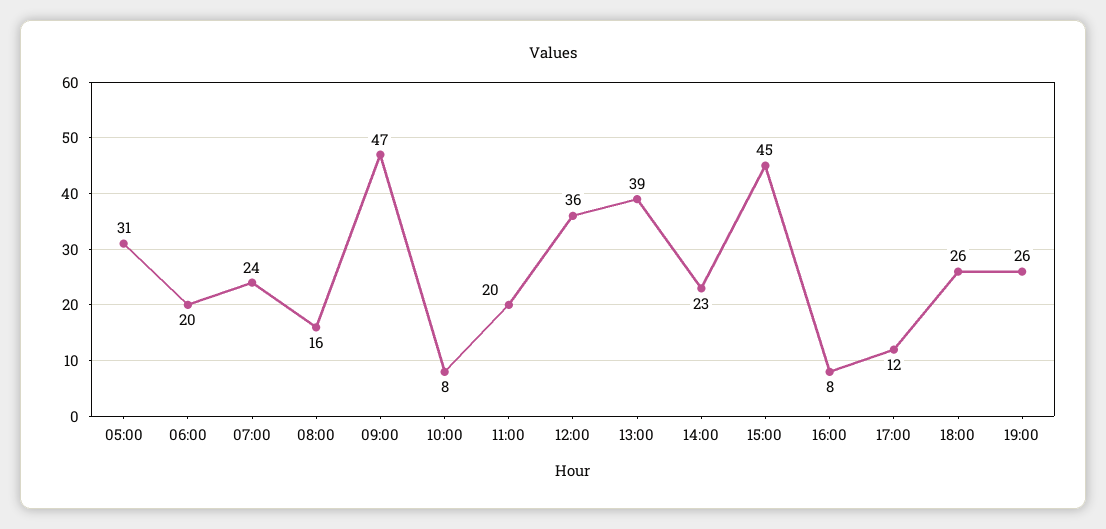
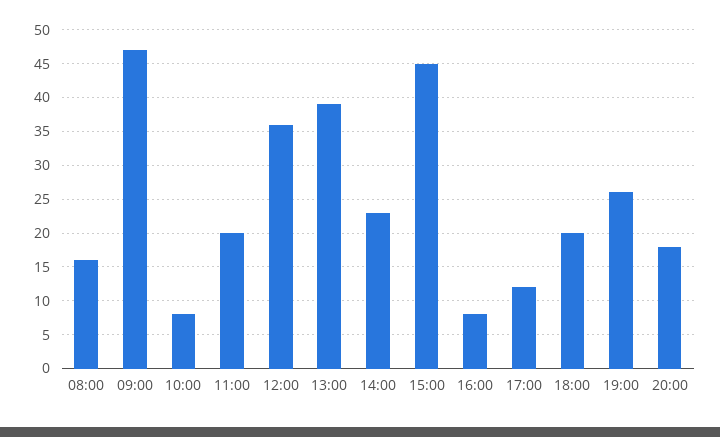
05:00: 31 -> none
06:00: 20 -> none
07:00: 24 -> none
18:00: 26 -> 20
20:00: none -> 18

